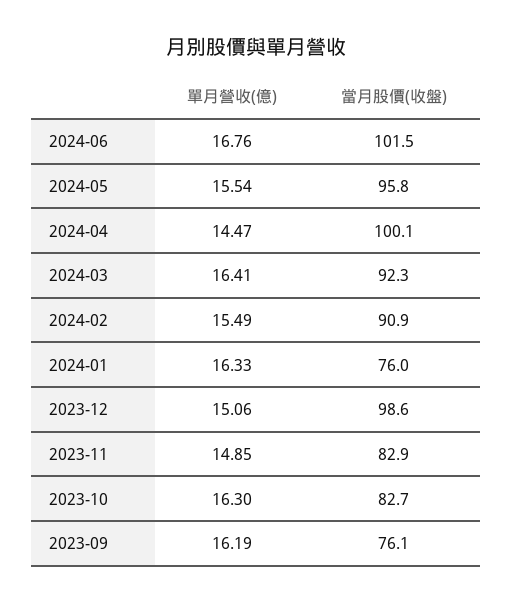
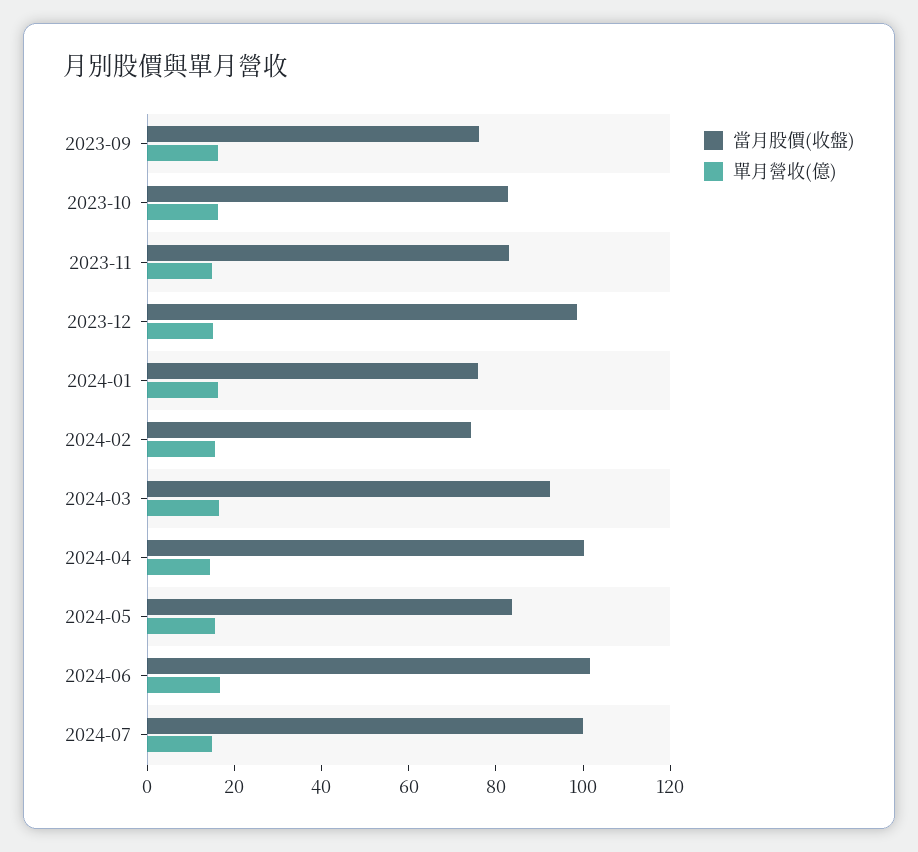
當月股價(收盤), 2024-05: 95.8 -> 85
當月股價(收盤), 2024-02: 90.9 -> 75
當月股價(收盤), 2024-07: none -> 100
單月營收(億), 2024-07: none -> 15

